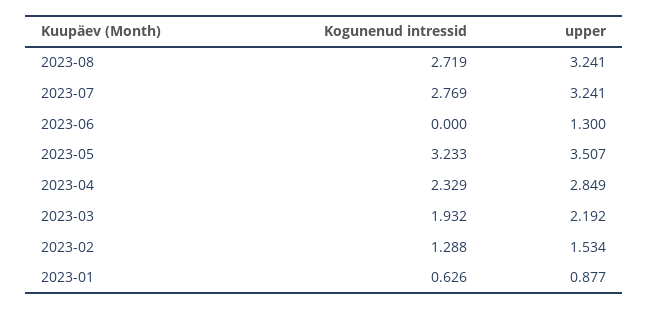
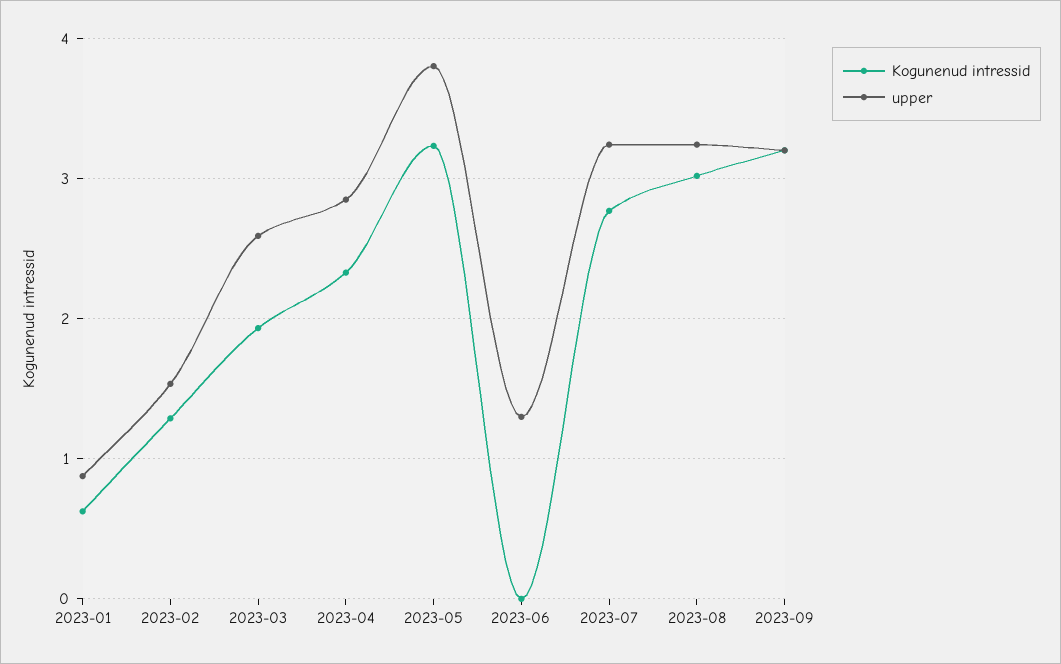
Kogunenud intressid, 2023-08: 2.719 -> 3
upper, 2023-05: 3.507 -> 3.8
upper, 2023-03: 2.192 -> 2.6
Kogunenud intressid, 2023-09: none -> 3.2
upper, 2023-09: none -> 3.2

